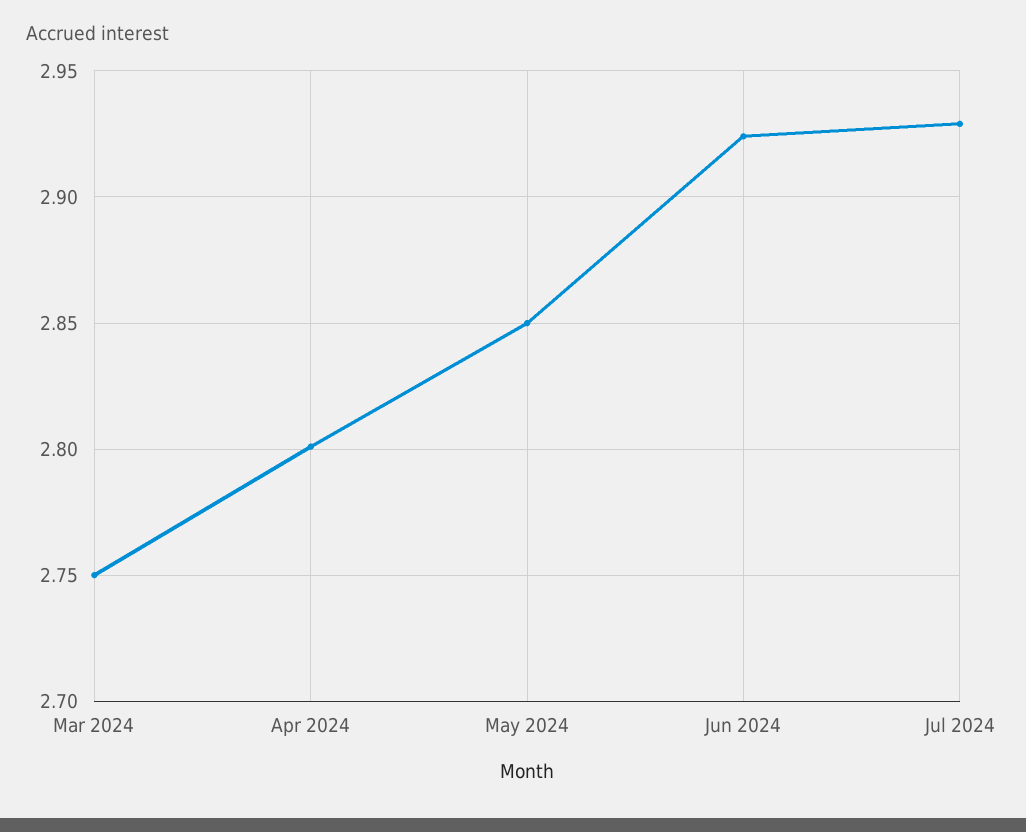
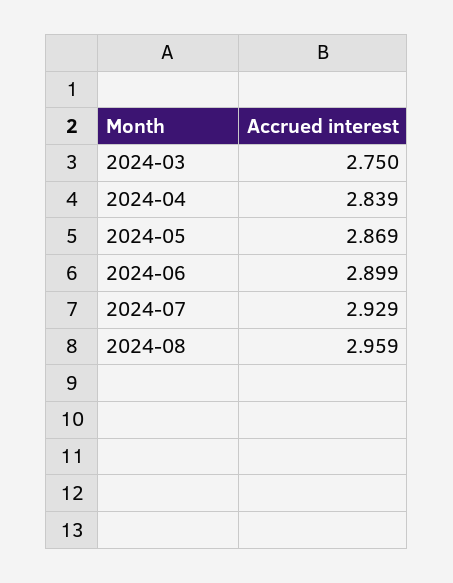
Apr 2024: 2.8 -> 2.839
May 2024: 2.85 -> 2.869
Jun 2024: 2.925 -> 2.899
2024-08: none -> 2.959

